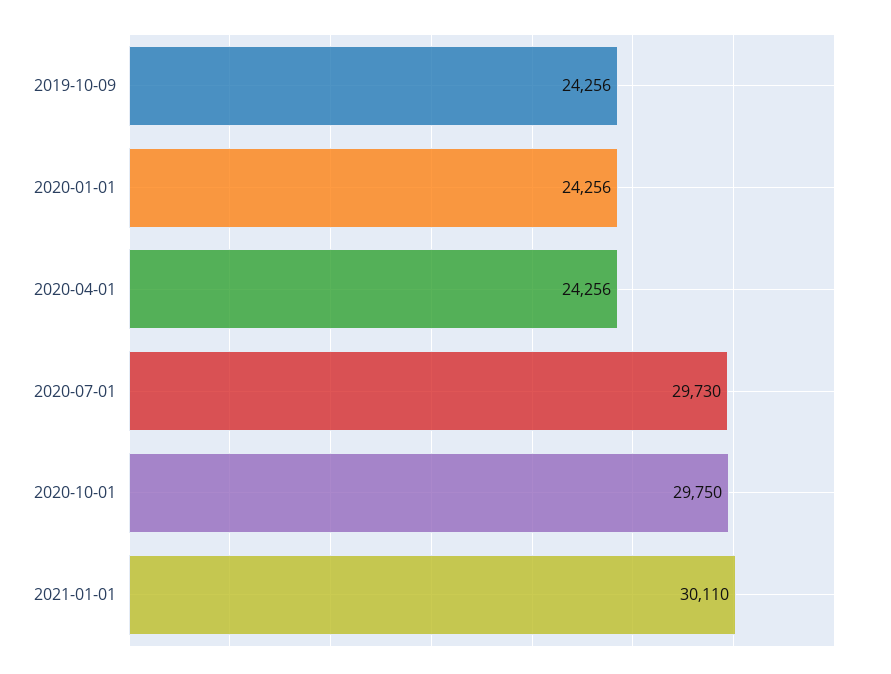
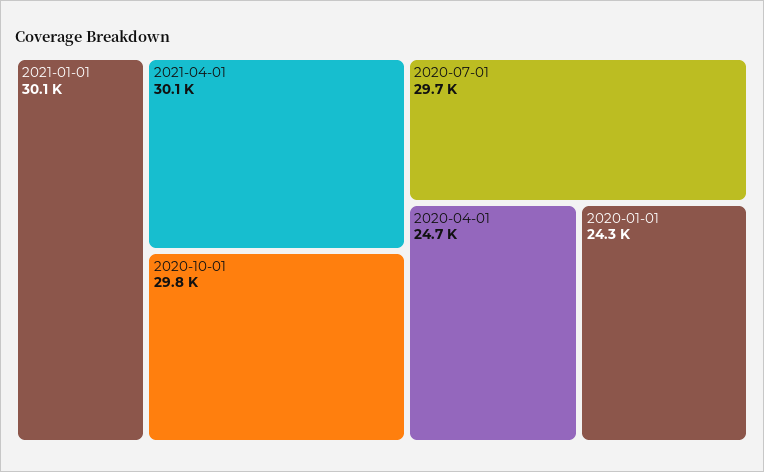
2019-10-09: 24256 -> none
2020-04-01: 24256 -> 24700
2021-04-01: none -> 30100

